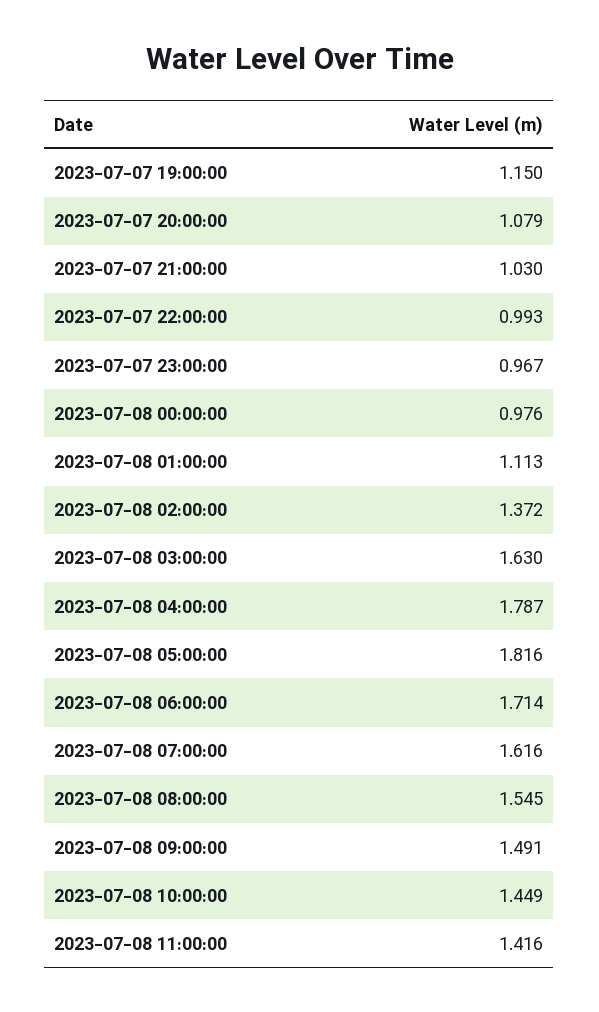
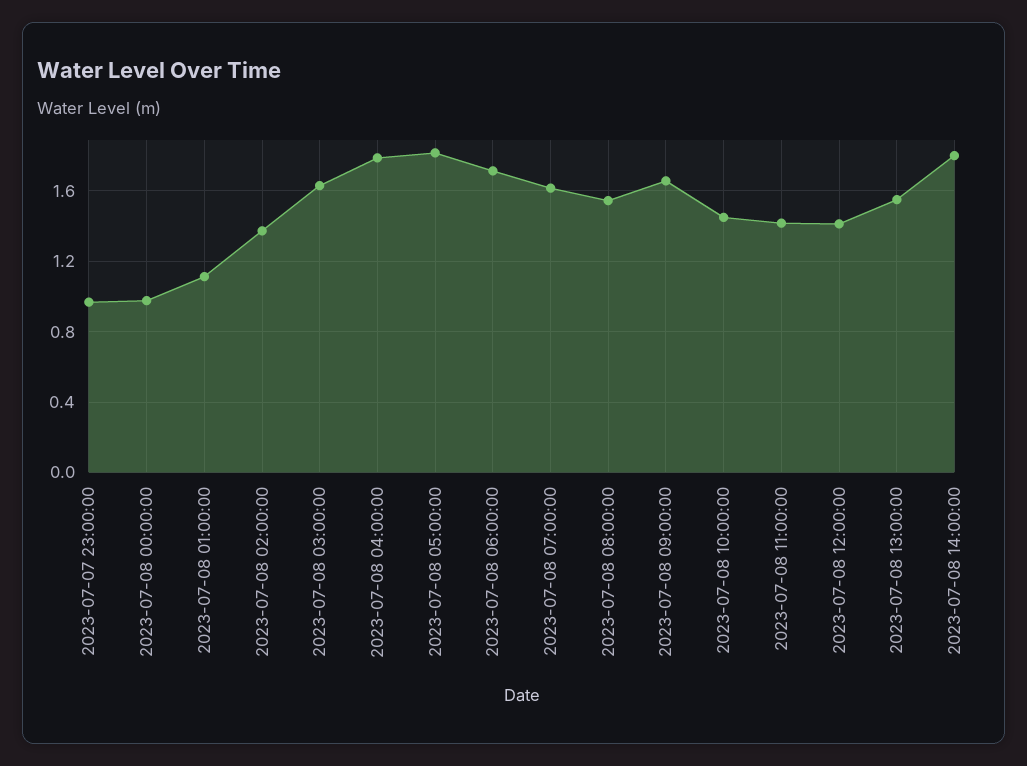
2023-07-07 19:00:00: 1.15 -> none
2023-07-07 20:00:00: 1.079 -> none
2023-07-07 21:00:00: 1.03 -> none
2023-07-07 22:00:00: 0.993 -> none
2023-07-08 09:00:00: 1.491 -> 1.65
2023-07-08 12:00:00: none -> 1.4
2023-07-08 13:00:00: none -> 1.55
2023-07-08 14:00:00: none -> 1.8

